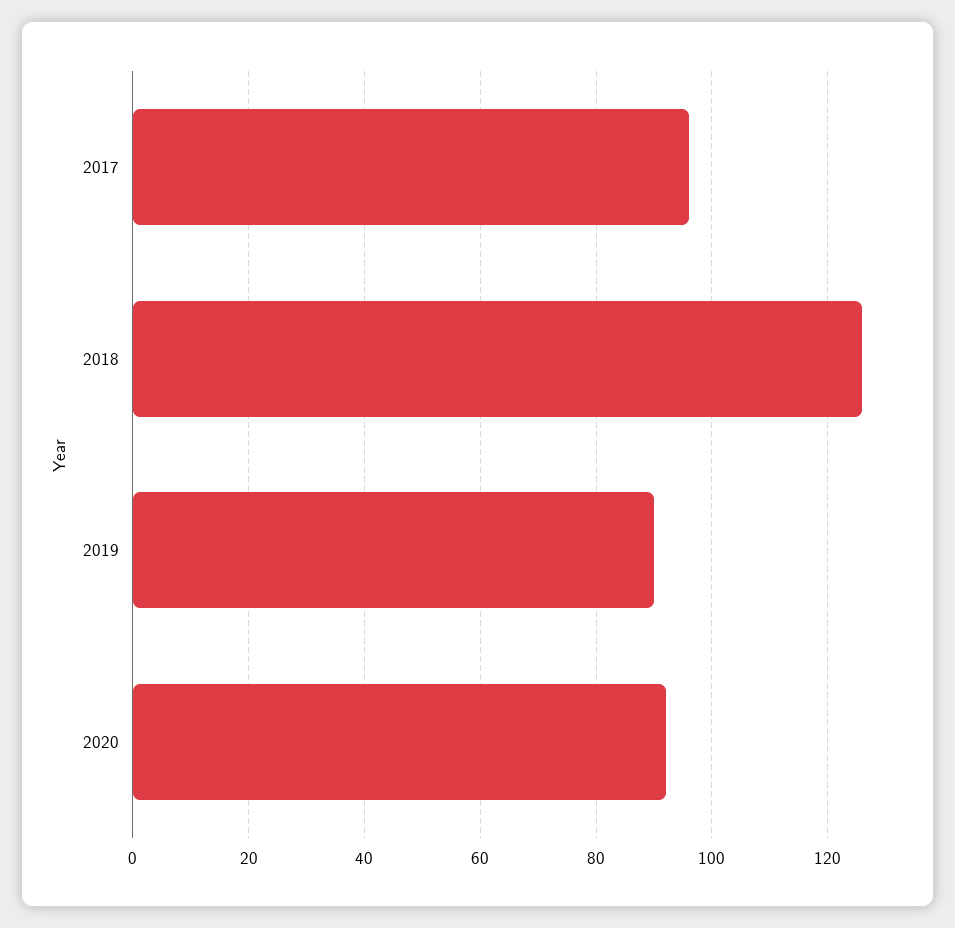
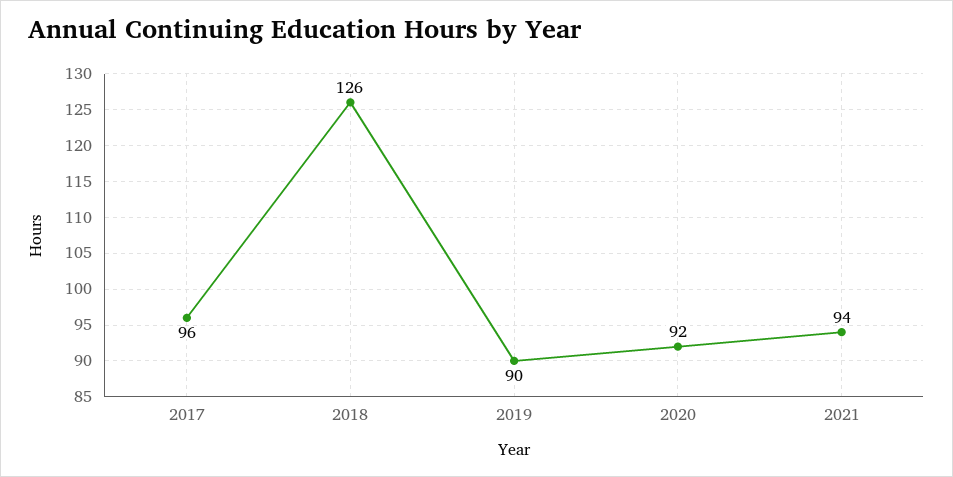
2021: none -> 94

